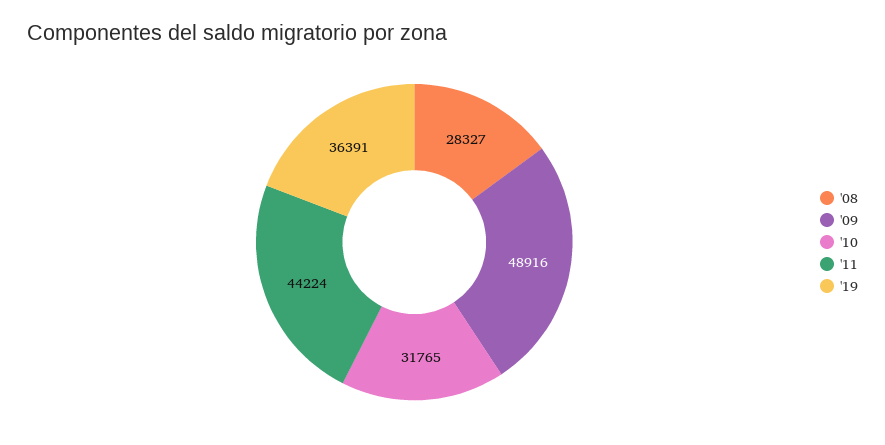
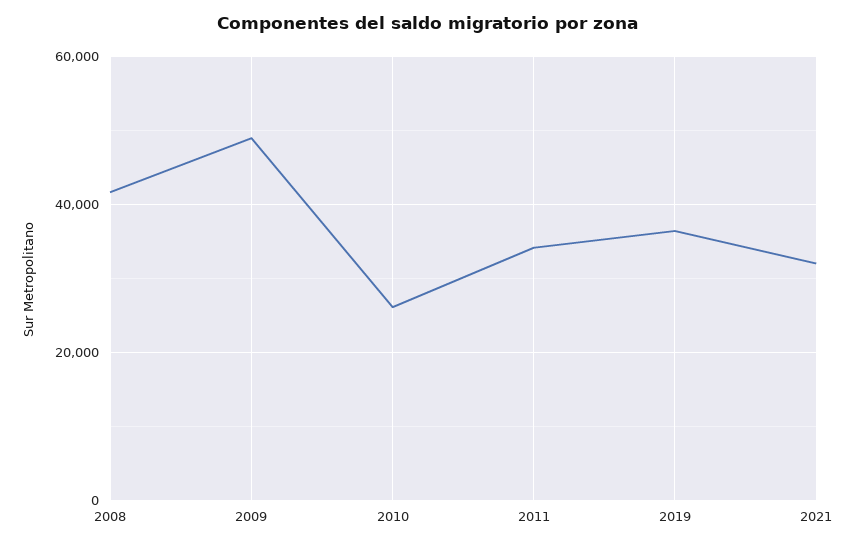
'08: 28327 -> 42000
'10: 31765 -> 26000
'11: 44224 -> 34000
2021: none -> 32000

